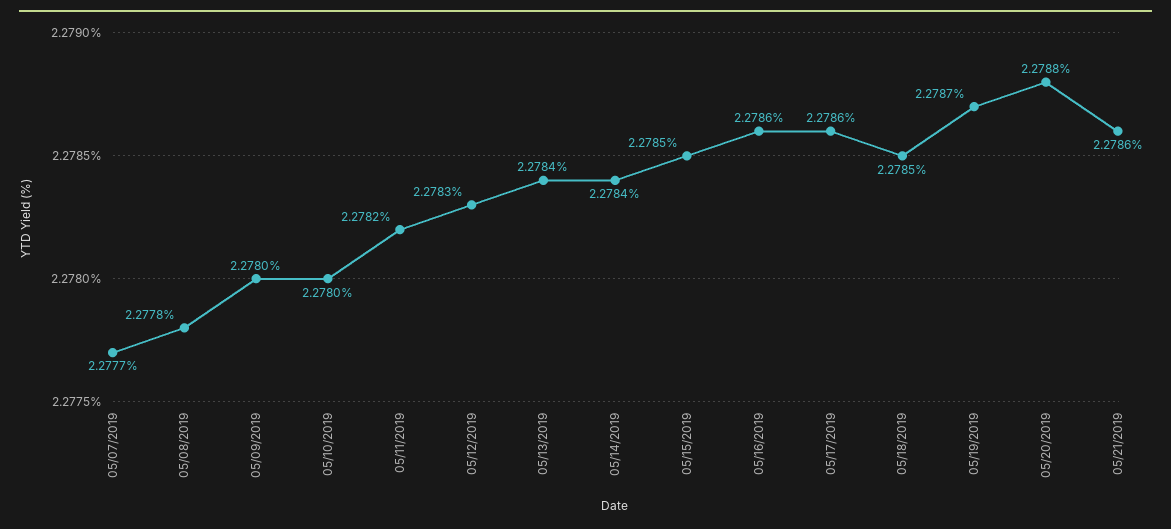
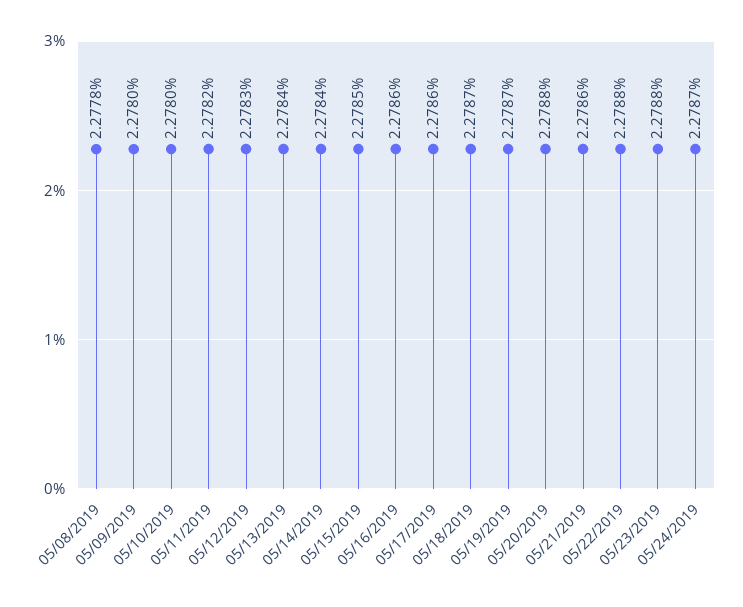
05/07/2019: 2.2777 -> none
05/18/2019: 2.2785 -> 2.2787
05/22/2019: none -> 2.2788
05/23/2019: none -> 2.2788
05/24/2019: none -> 2.2787

